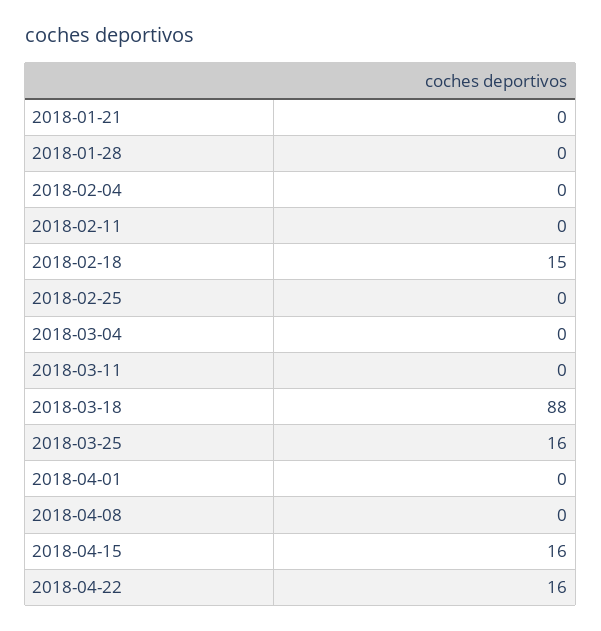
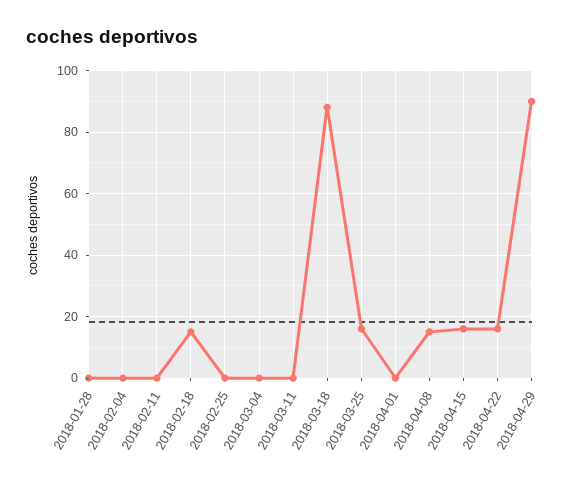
2018-01-21: 0 -> none
2018-04-08: 0 -> 15
2018-04-29: none -> 90

